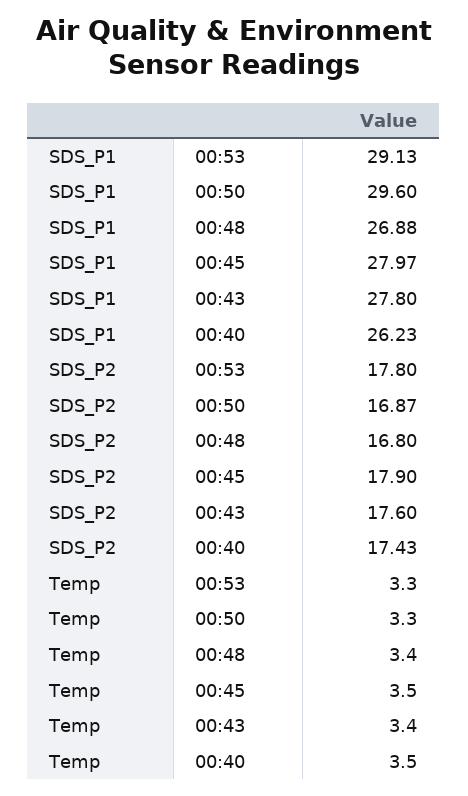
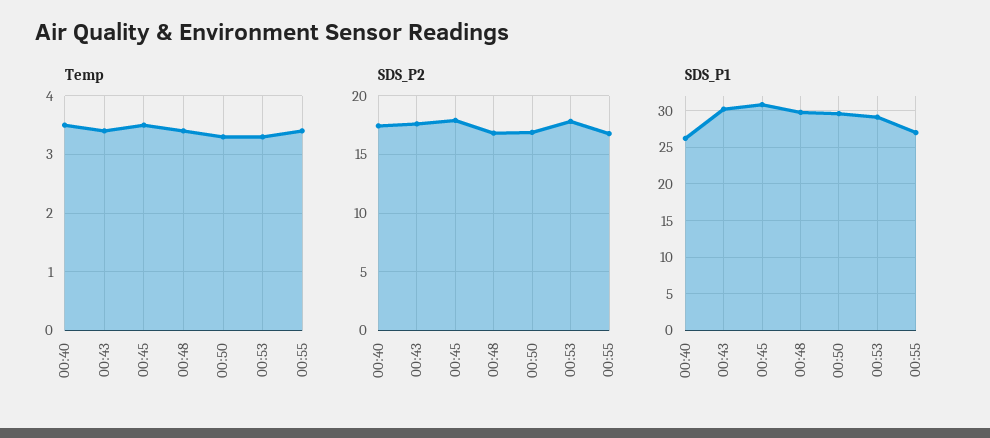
SDS_P1, 00:48: 26.88 -> 30
SDS_P1, 00:45: 27.97 -> 31
SDS_P1, 00:43: 27.8 -> 30
Temp, 00:55: none -> 3.5
SDS_P2, 00:55: none -> 17
SDS_P1, 00:55: none -> 27

